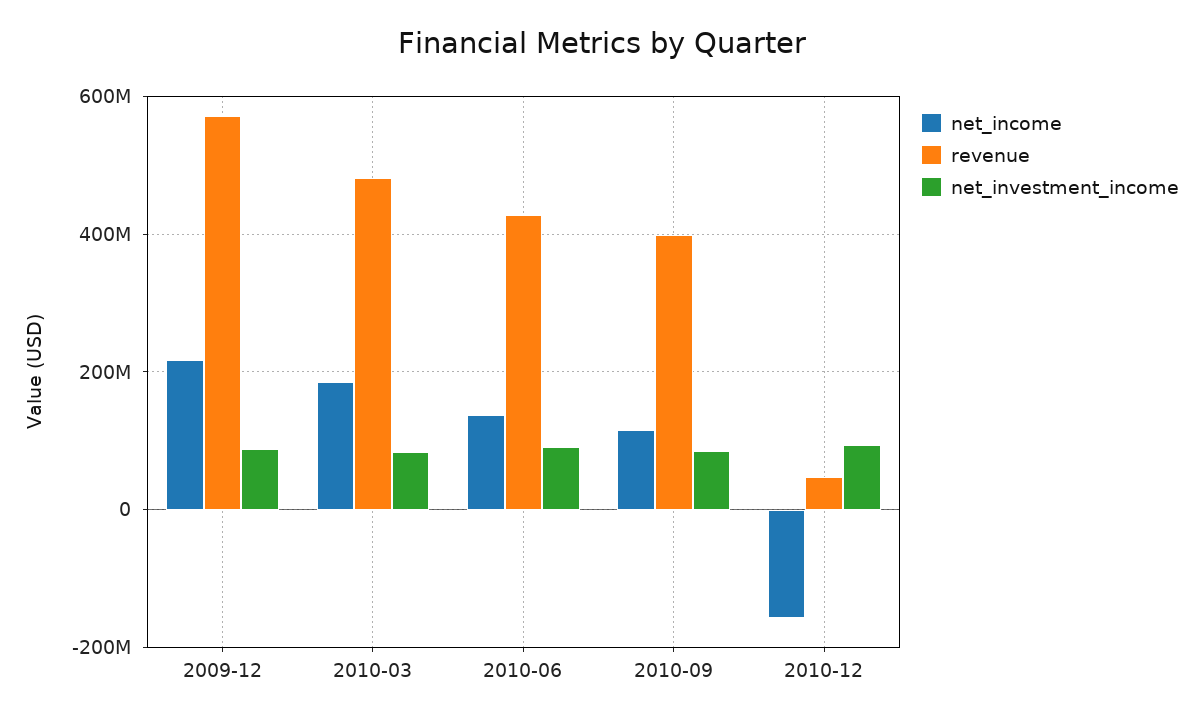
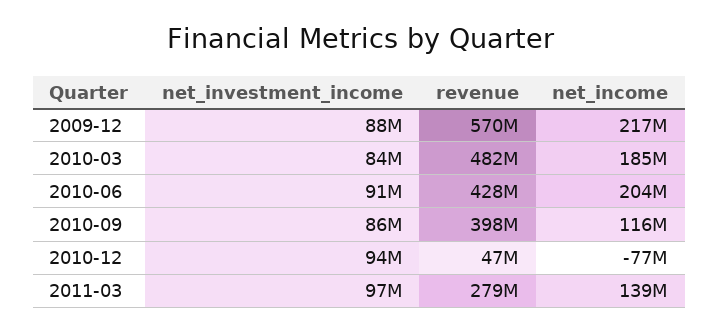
net_income, 2010-06: 140000000 -> 204000000
net_income, 2010-12: -160000000 -> -77000000
net_investment_income, 2011-03: none -> 97000000
revenue, 2011-03: none -> 279000000
net_income, 2011-03: none -> 139000000

